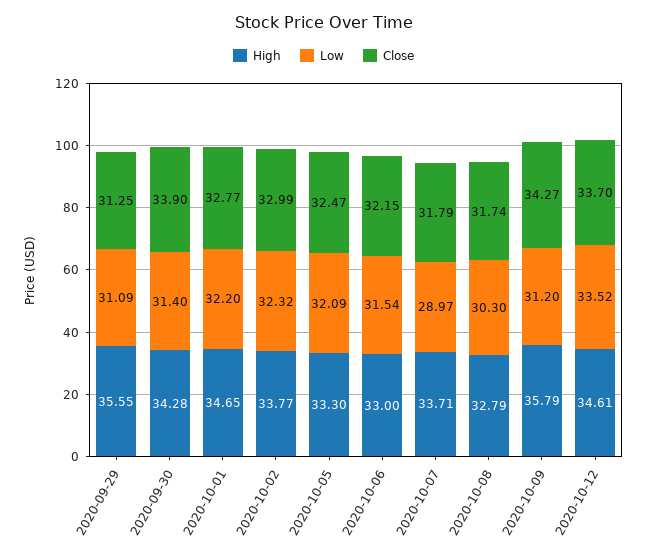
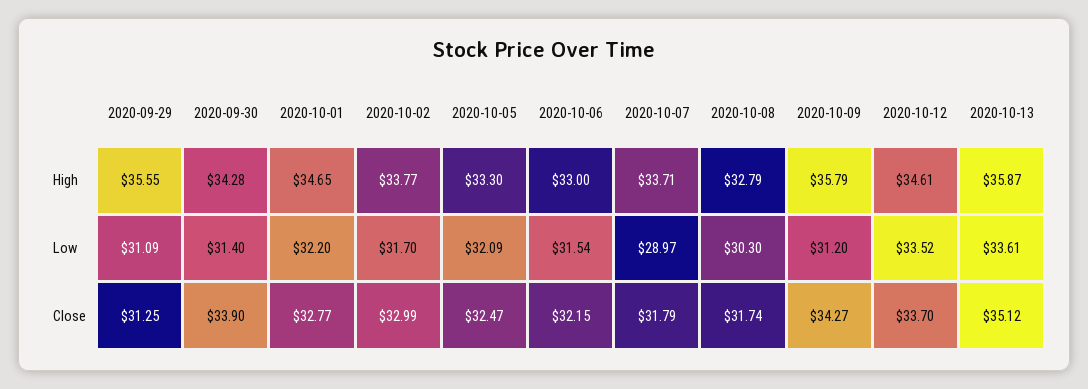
Low, 2020-10-02: 32.32 -> 31.7
High, 2020-10-13: none -> 35.87
Low, 2020-10-13: none -> 33.61
Close, 2020-10-13: none -> 35.12

